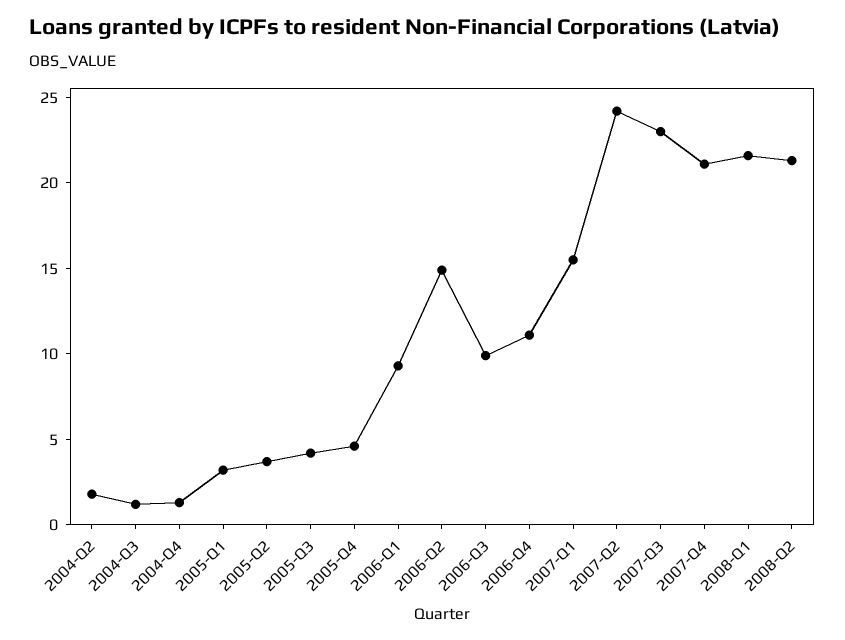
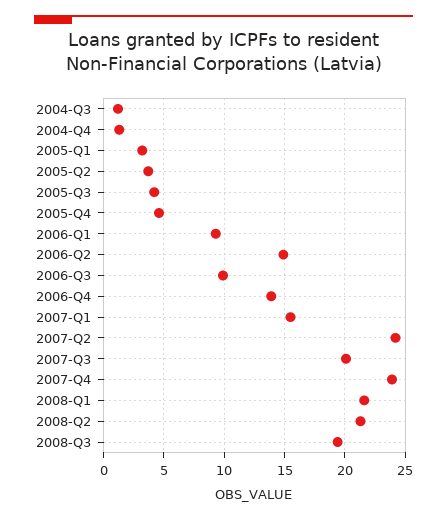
2004-Q2: 2 -> none
2006-Q4: 11 -> 14
2007-Q3: 23 -> 20
2007-Q4: 21 -> 24
2008-Q3: none -> 19.5

